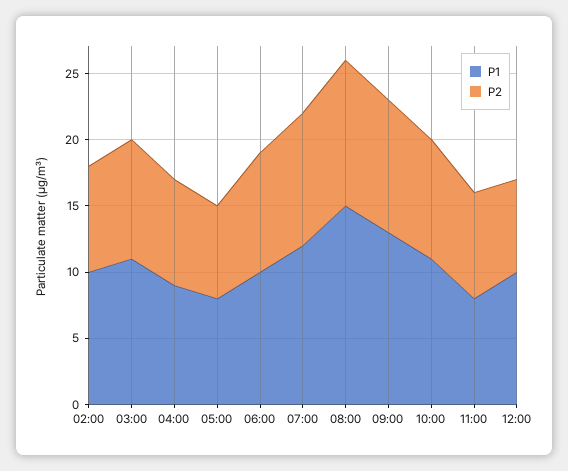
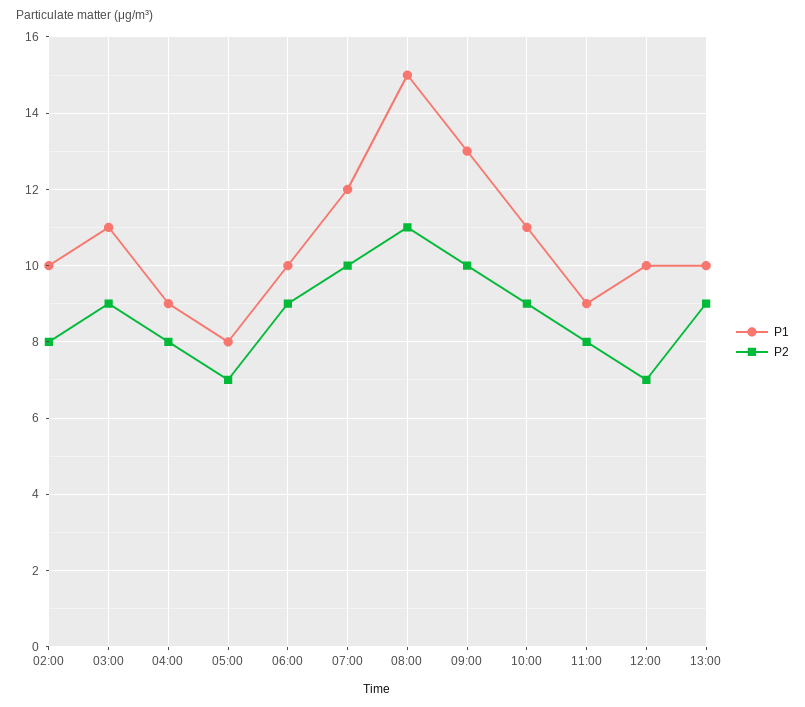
P1, 11:00: 8 -> 9
P1, 13:00: none -> 10
P2, 13:00: none -> 9

